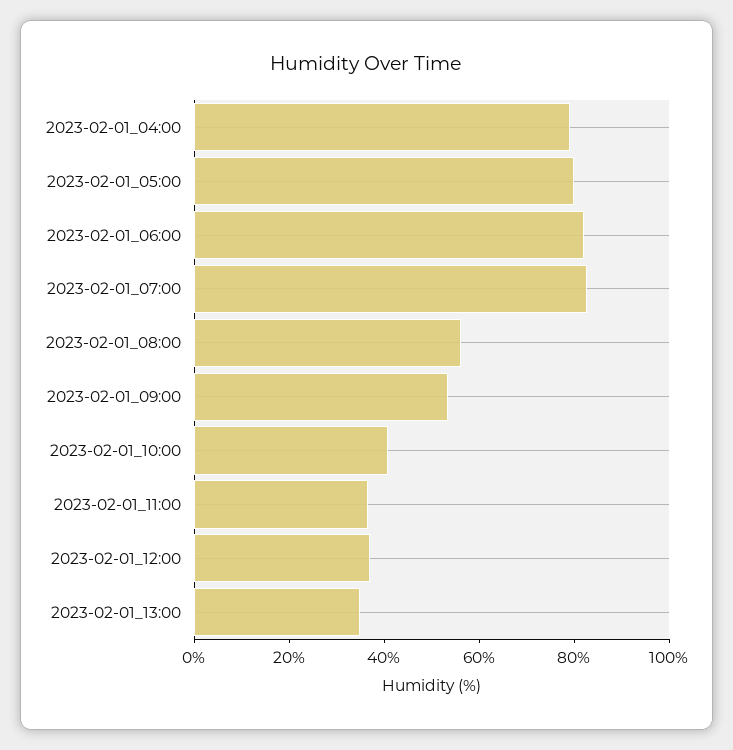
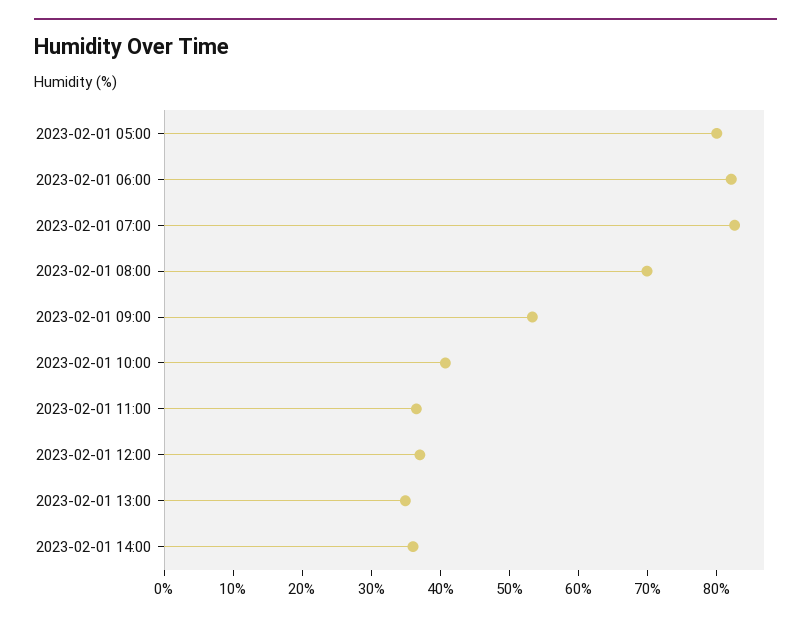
2023-02-01_04:00: 80 -> none
2023-02-01_08:00: 55 -> 70
2023-02-01 14:00: none -> 36

